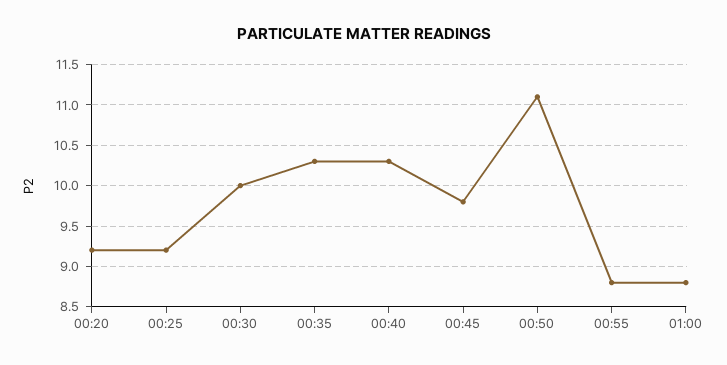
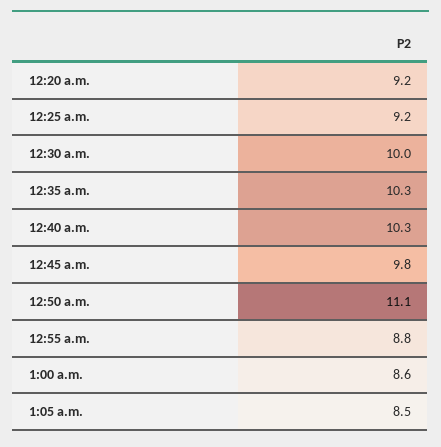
01:00: 8.8 -> 8.6
1:05 a.m.: none -> 8.5

